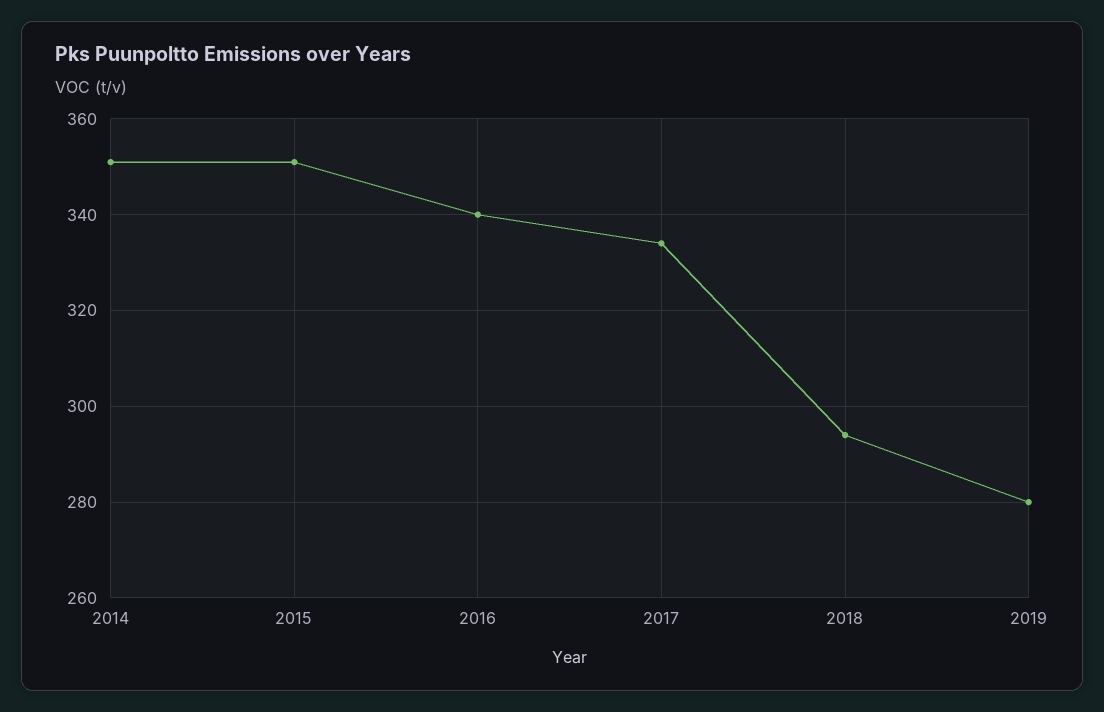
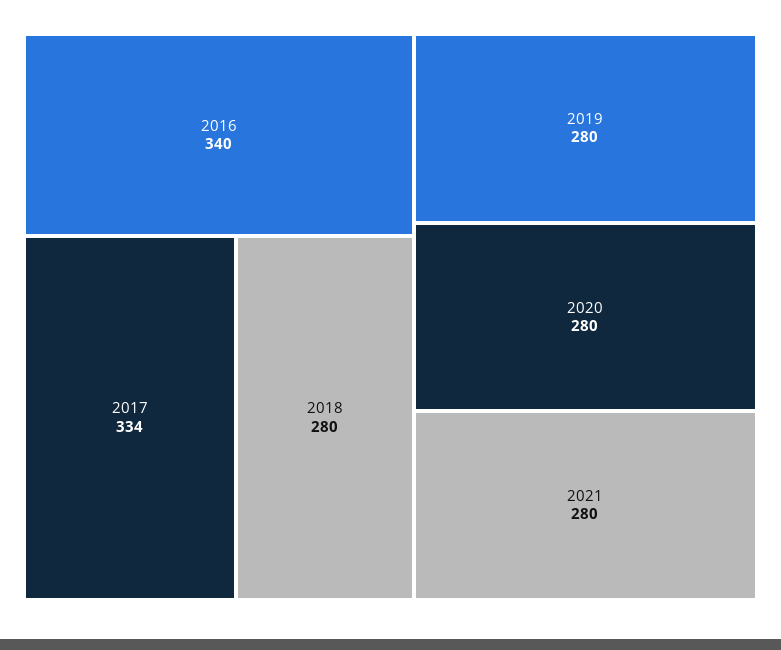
2014: 350 -> none
2015: 350 -> none
2018: 295 -> 280
2020: none -> 280
2021: none -> 280

